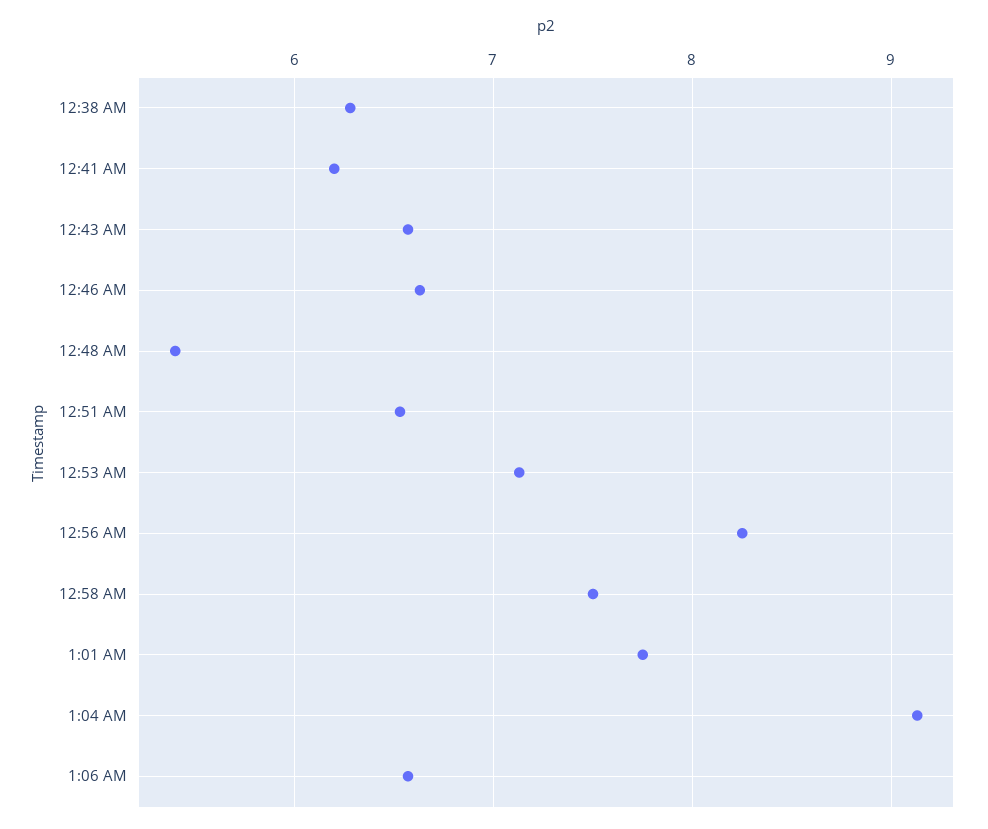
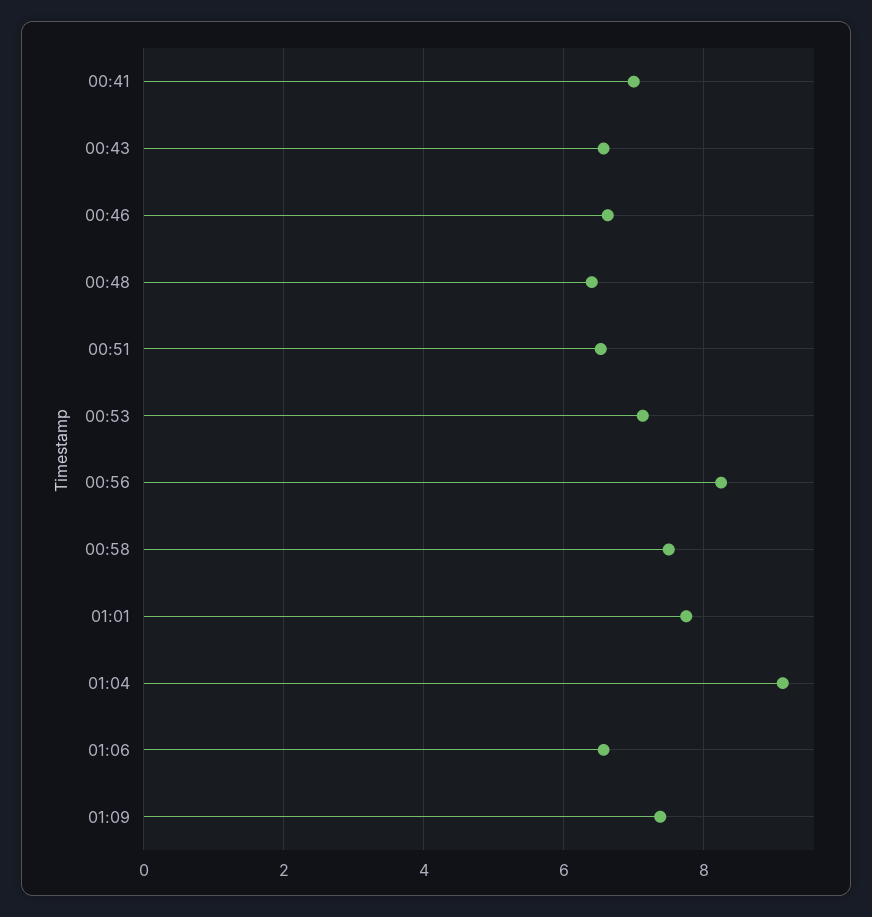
12:38 AM: 6.3 -> none
12:41 AM: 6.2 -> 7
12:48 AM: 5.4 -> 6.4
01:09: none -> 7.4

